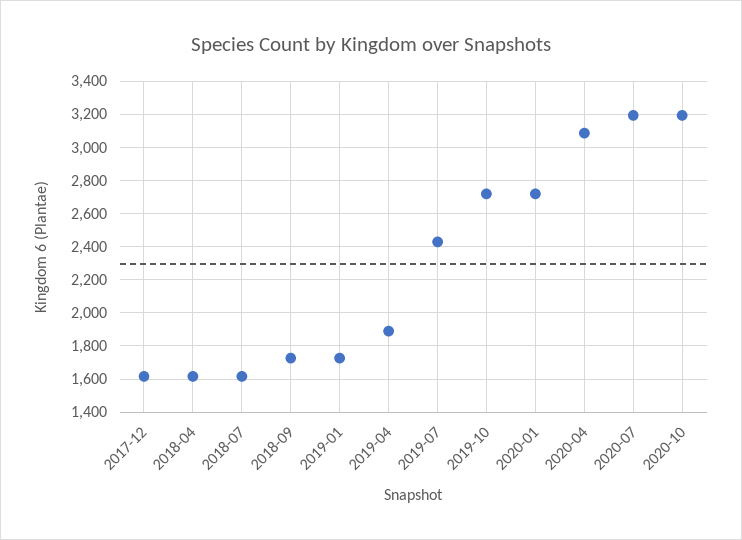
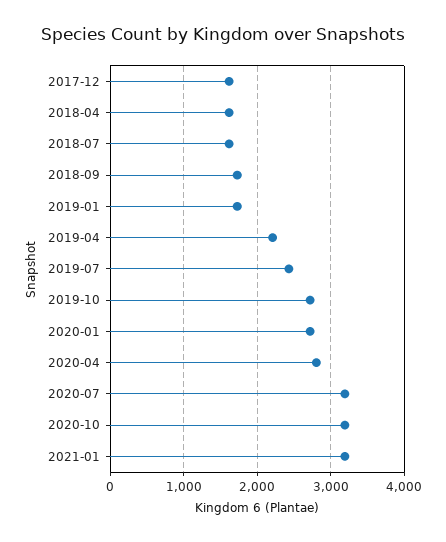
2019-04: 1900 -> 2200
2020-04: 3100 -> 2800
2021-01: none -> 3200

